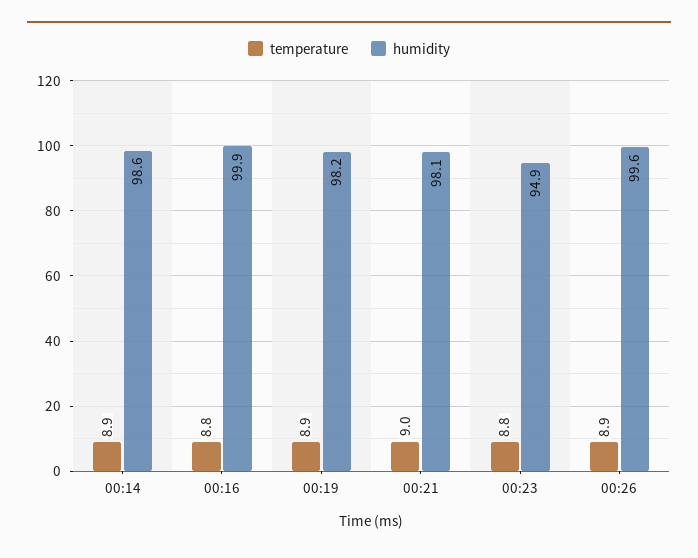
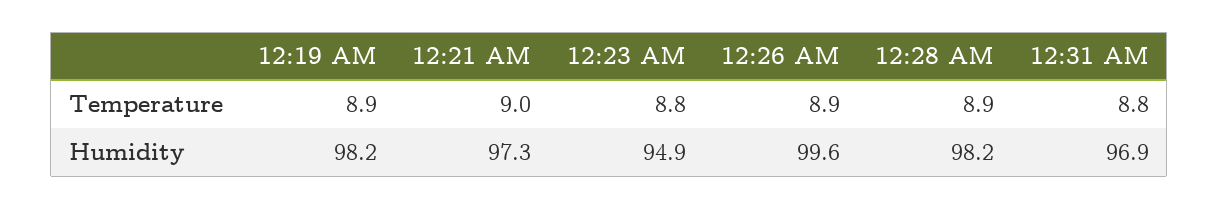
temperature, 00:14: 8.9 -> none
humidity, 00:14: 98.6 -> none
temperature, 00:16: 8.8 -> none
humidity, 00:16: 99.9 -> none
humidity, 00:21: 98.1 -> 97.3
temperature, 12:28 AM: none -> 8.9
temperature, 12:31 AM: none -> 8.8
humidity, 12:28 AM: none -> 98.2
humidity, 12:31 AM: none -> 96.9

